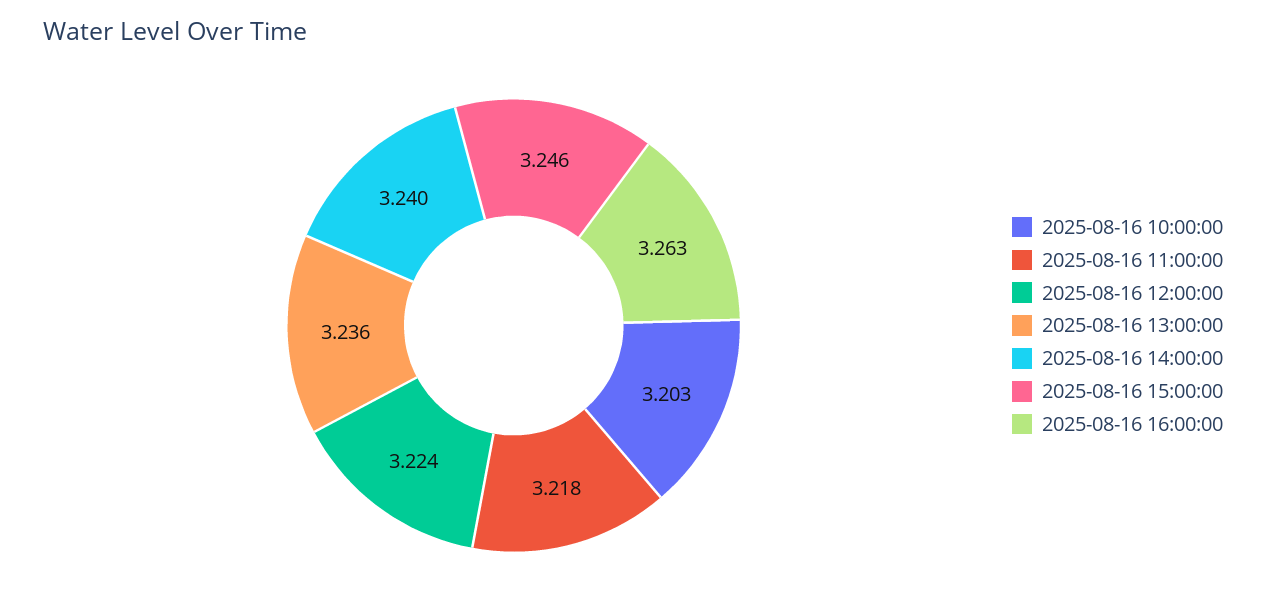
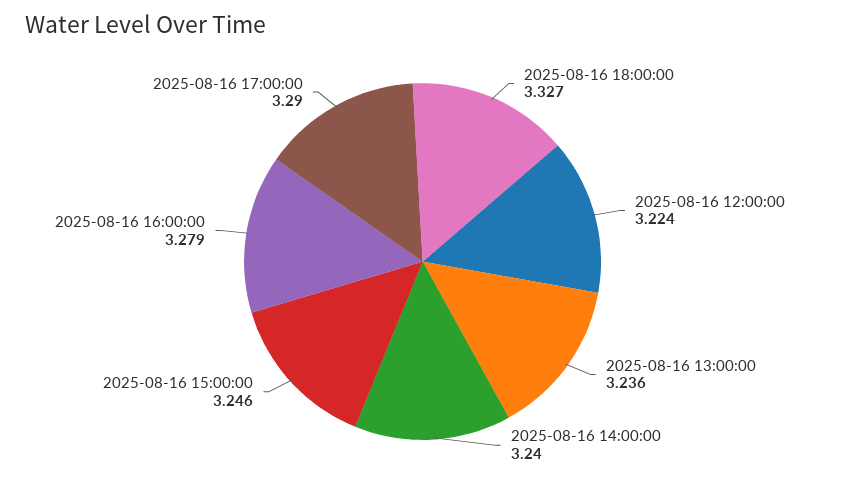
2025-08-16 10:00:00: 3.203 -> none
2025-08-16 11:00:00: 3.218 -> none
2025-08-16 16:00:00: 3.263 -> 3.279
2025-08-16 18:00:00: none -> 3.327
2025-08-16 17:00:00: none -> 3.29

